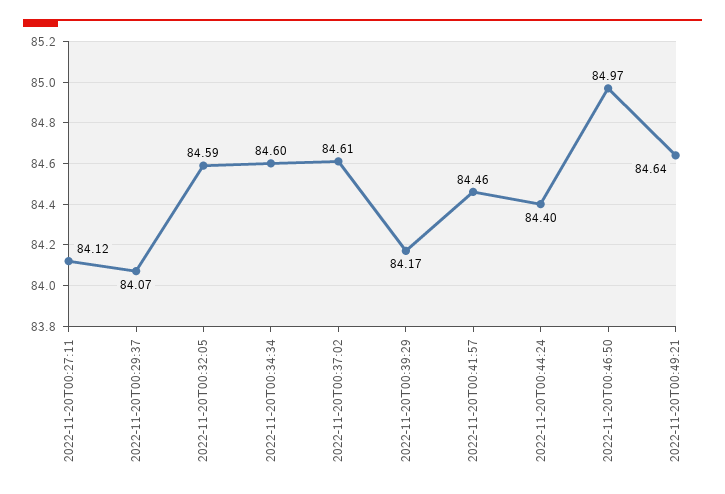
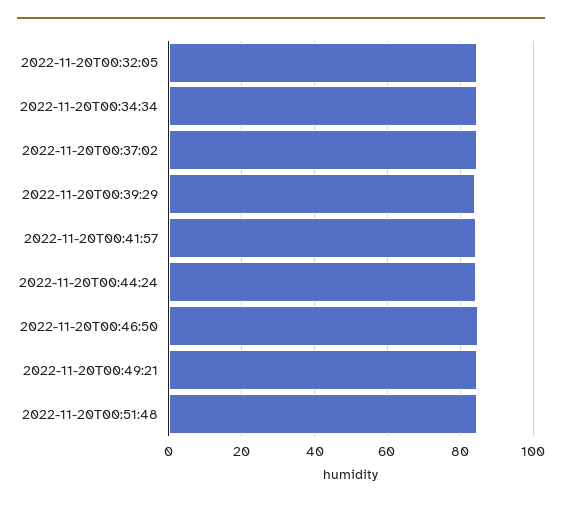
2022-11-20T00:27:11: 84.12 -> none
2022-11-20T00:29:37: 84.07 -> none
2022-11-20T00:51:48: none -> 84

